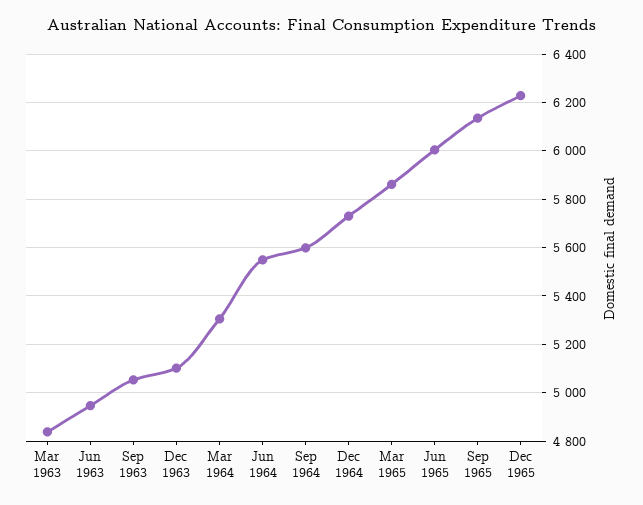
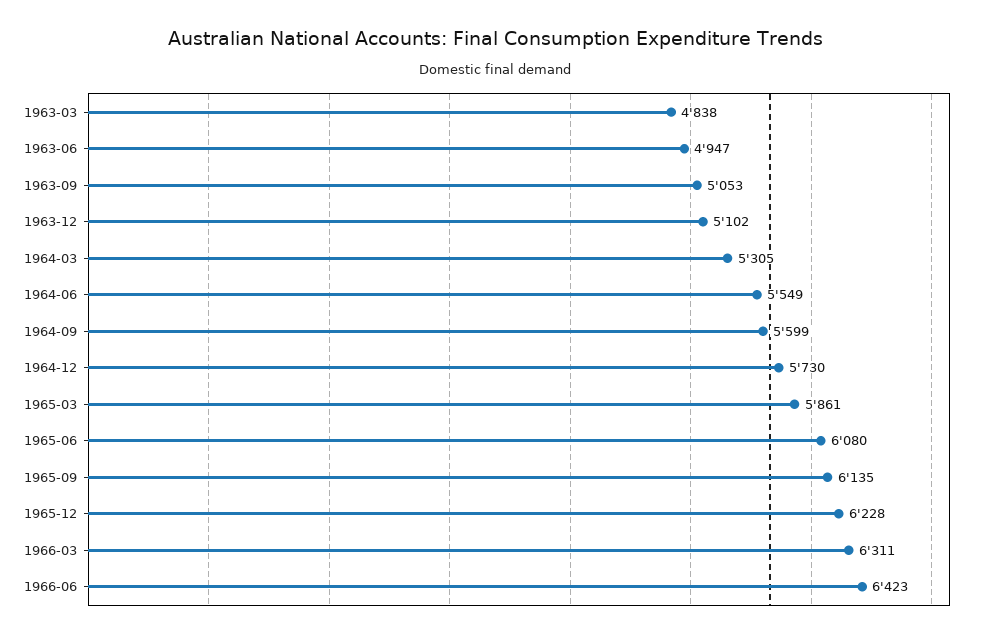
Jun 1965: 6000 -> 6080
1966-03: none -> 6311
1966-06: none -> 6423

